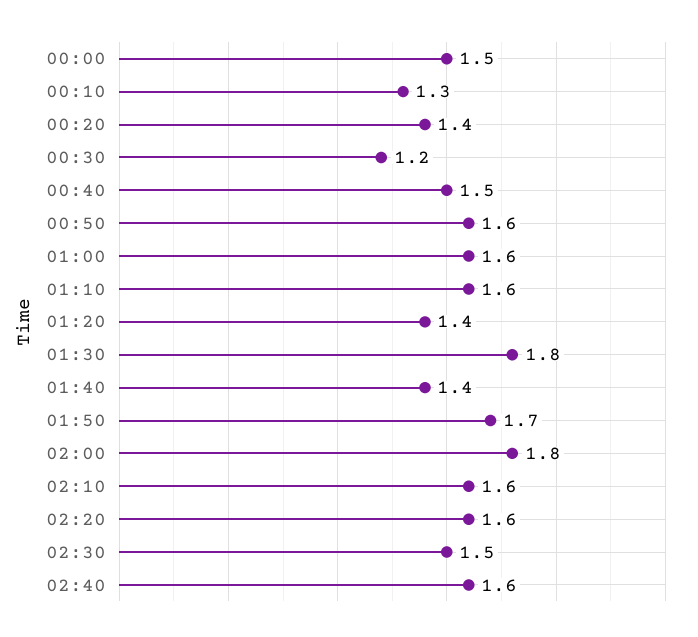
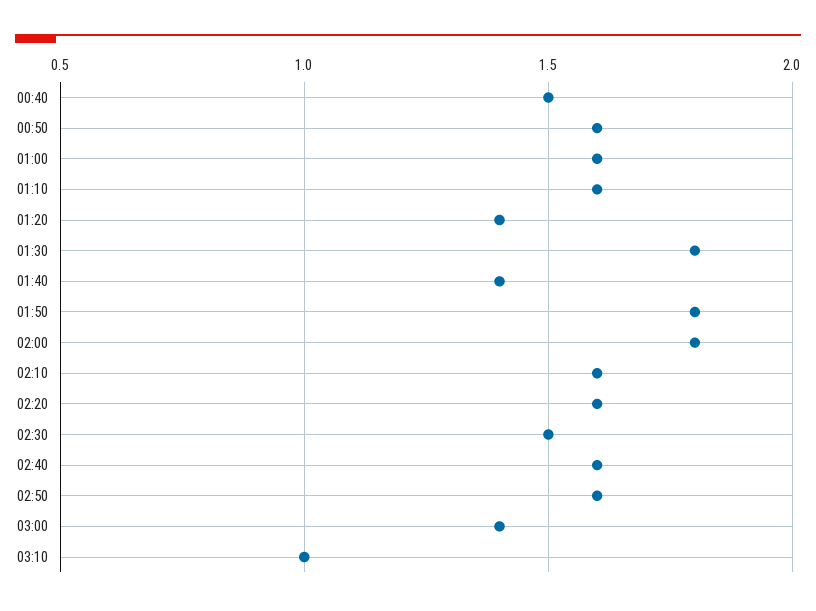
00:00: 1.5 -> none
00:10: 1.3 -> none
00:20: 1.4 -> none
00:30: 1.2 -> none
01:50: 1.7 -> 1.8
02:50: none -> 1.6
03:00: none -> 1.4
03:10: none -> 1

